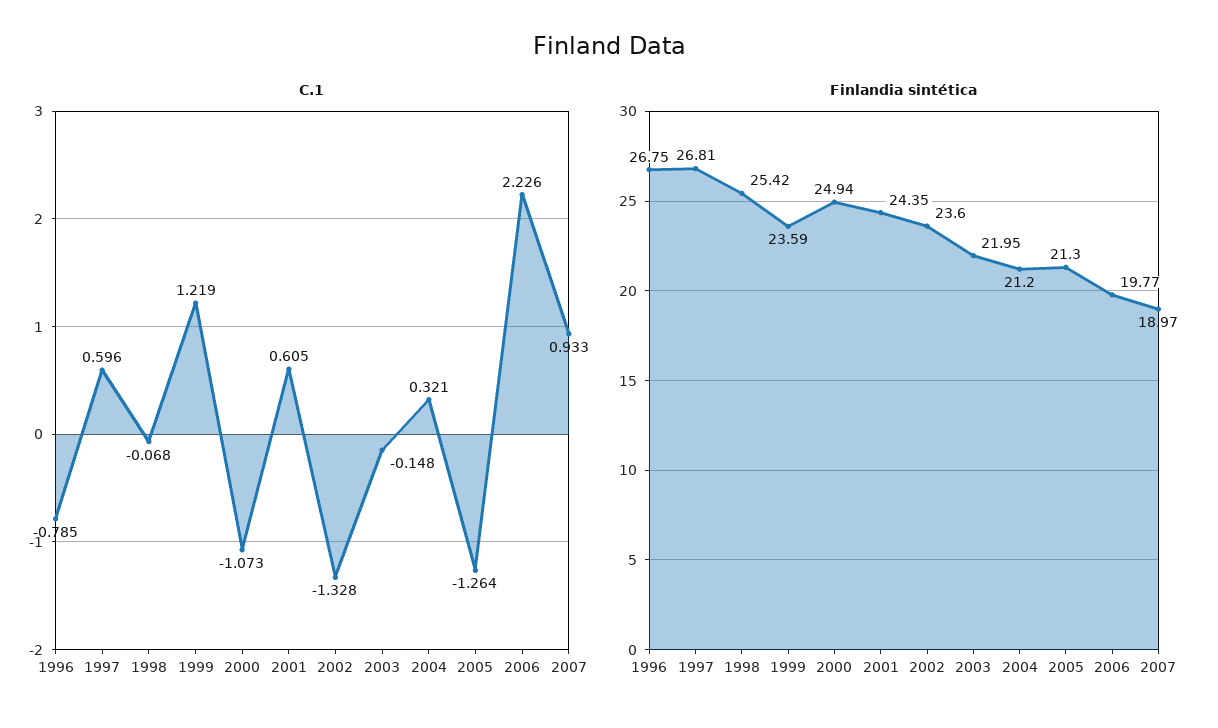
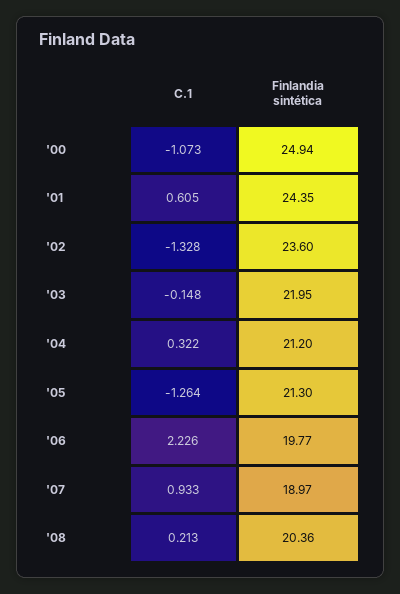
C.1, 1996: -0.785 -> none
C.1, 1997: 0.596 -> none
C.1, 1998: -0.068 -> none
C.1, 1999: 1.219 -> none
C.1, 2004: 0.321 -> 0.322
Finlandia sintética, 1996: 26.75 -> none
Finlandia sintética, 1997: 26.81 -> none
Finlandia sintética, 1998: 25.42 -> none
Finlandia sintética, 1999: 23.59 -> none
C.1, '08: none -> 0.213
Finlandia sintética, '08: none -> 20.36

